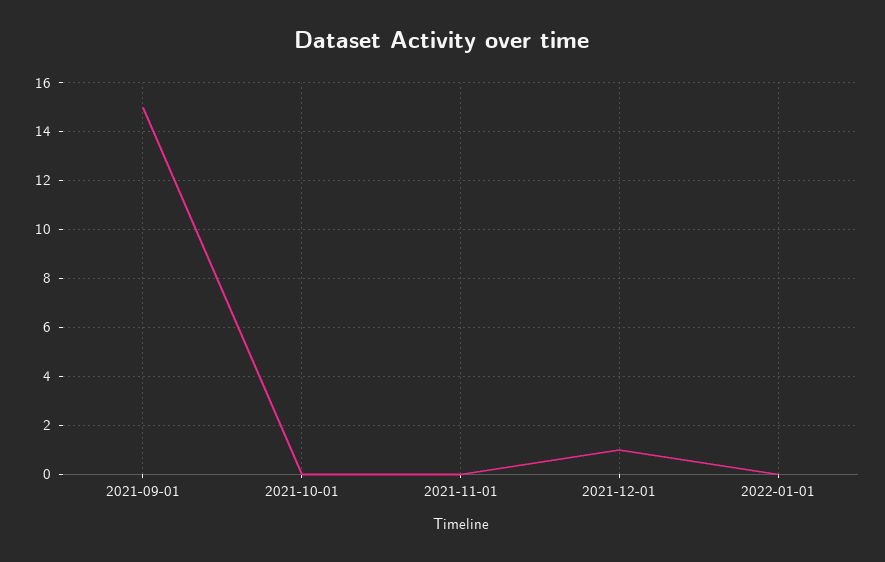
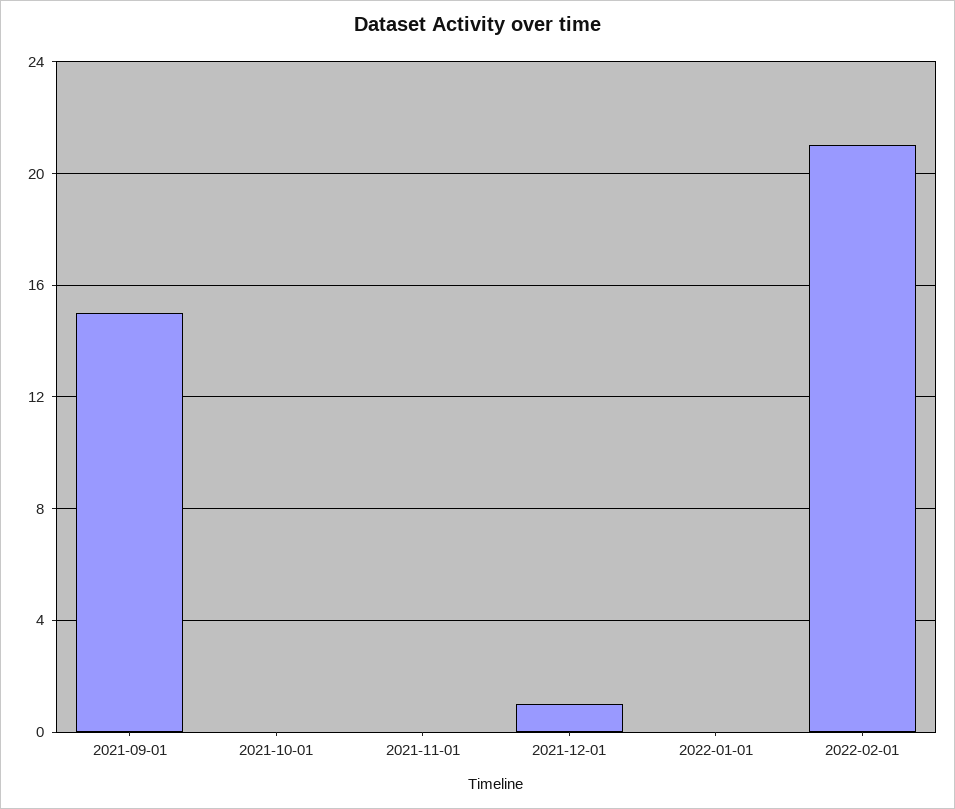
2022-02-01: none -> 21

